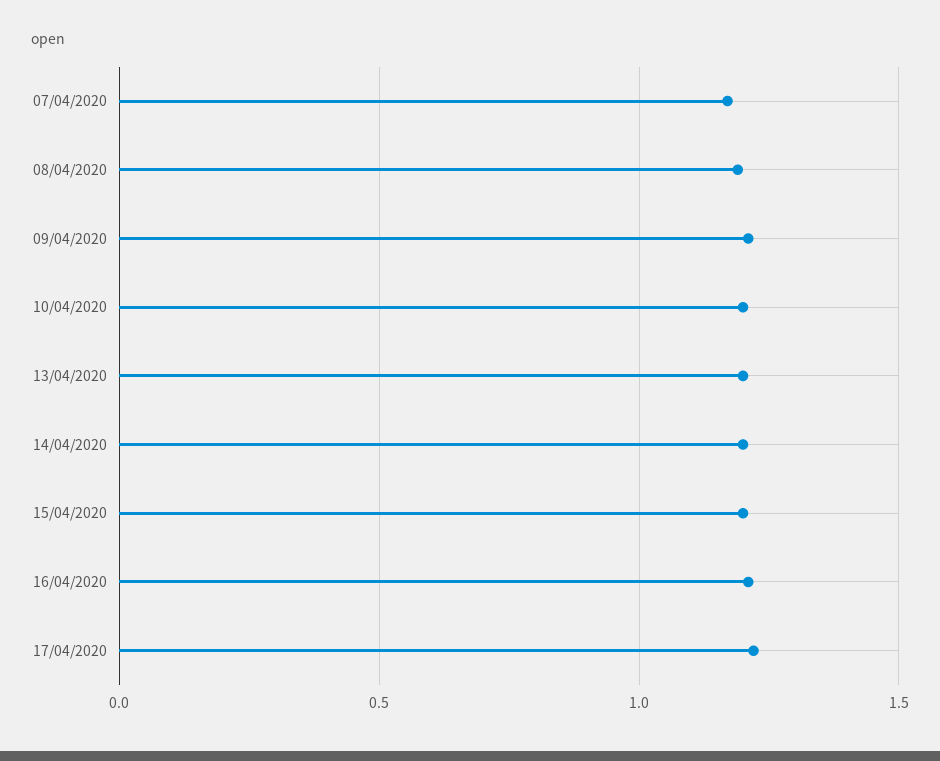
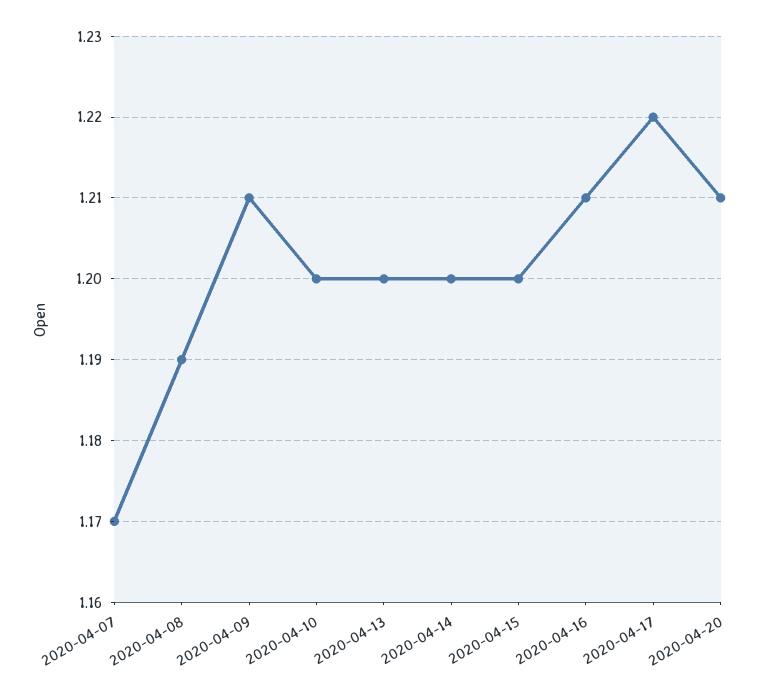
2020-04-20: none -> 1.21

